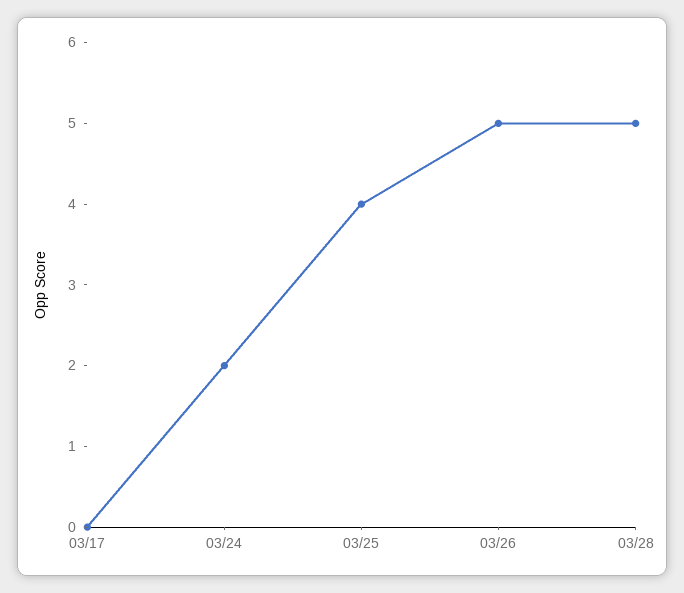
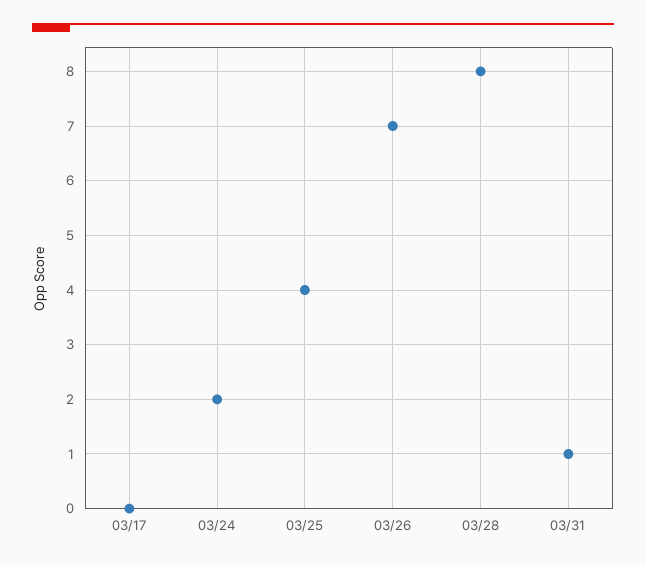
03/26: 5 -> 7
03/28: 5 -> 8
03/31: none -> 1

